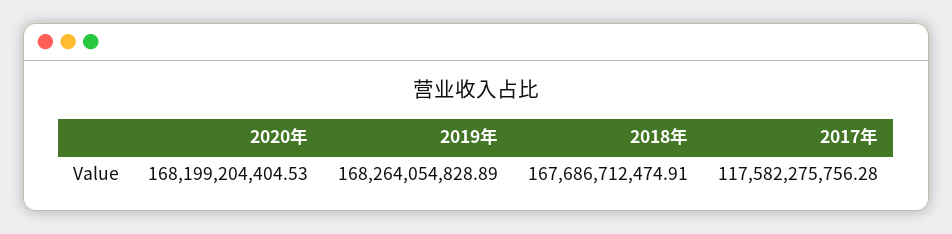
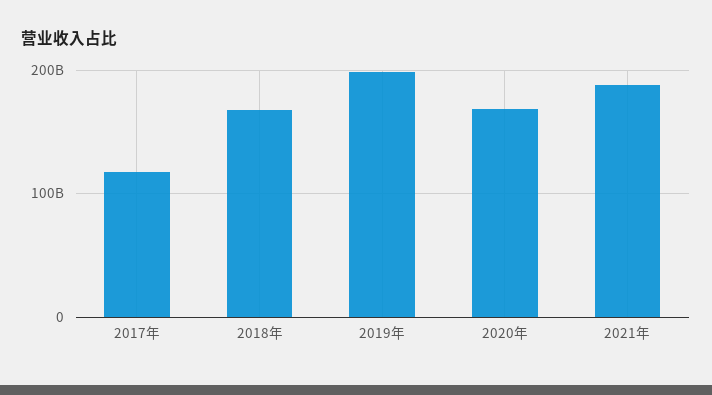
2019年: 168264054828.89 -> 200000000000
2021年: none -> 190000000000

